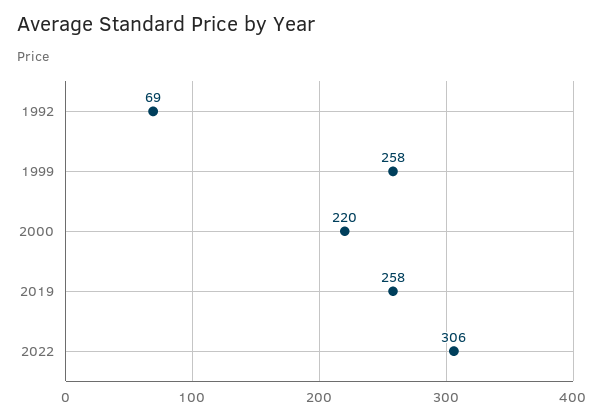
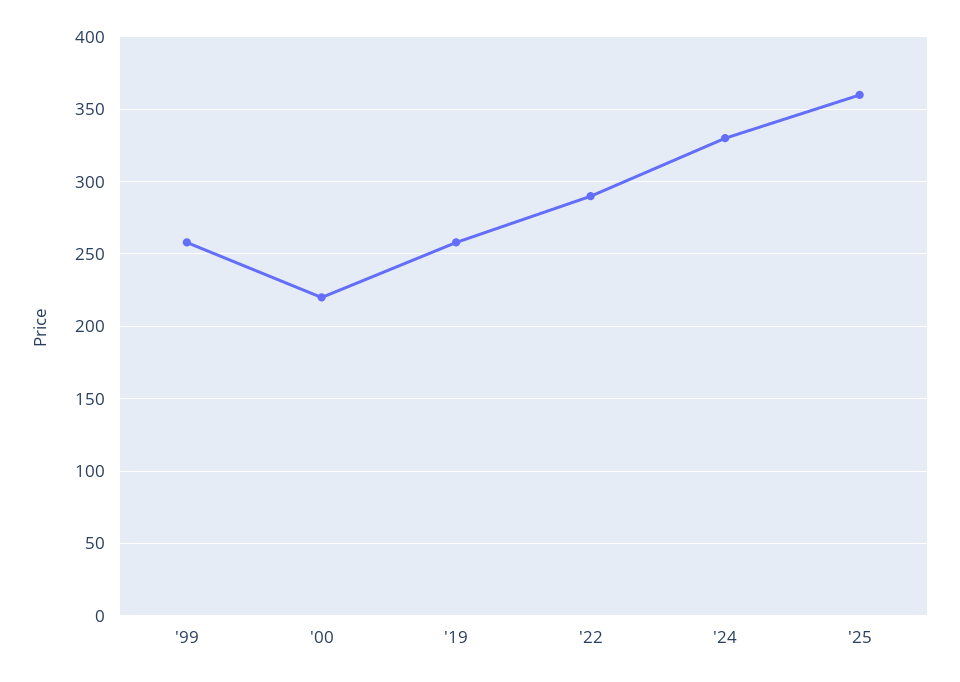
1992: 69 -> none
2022: 306 -> 290
'24: none -> 330
'25: none -> 360

